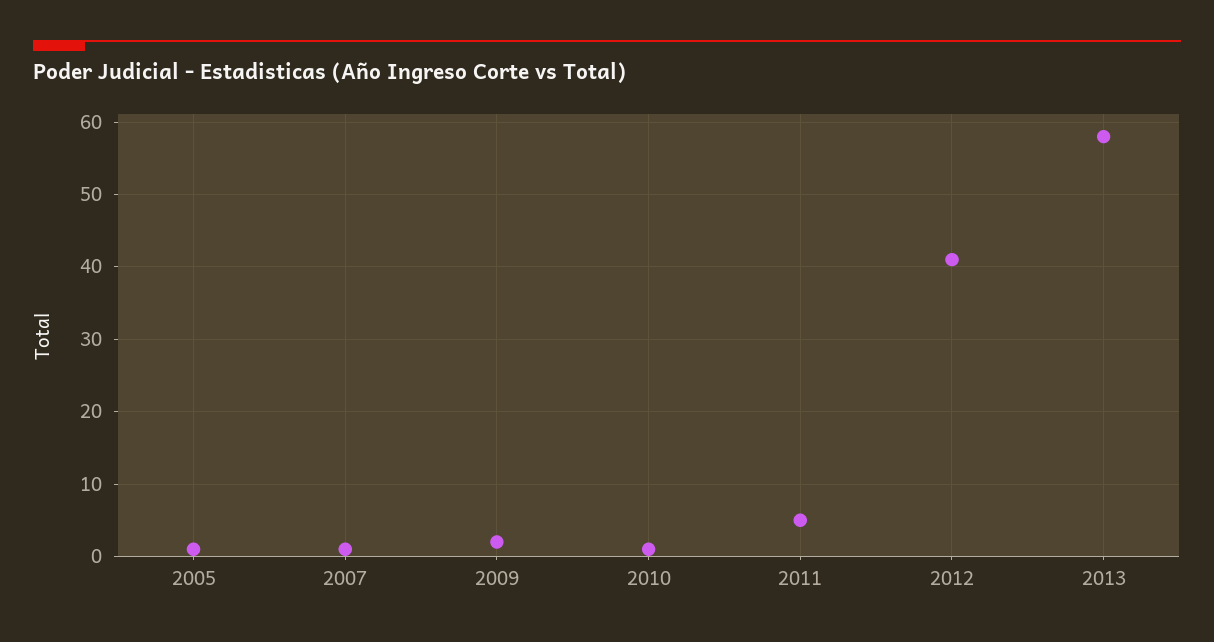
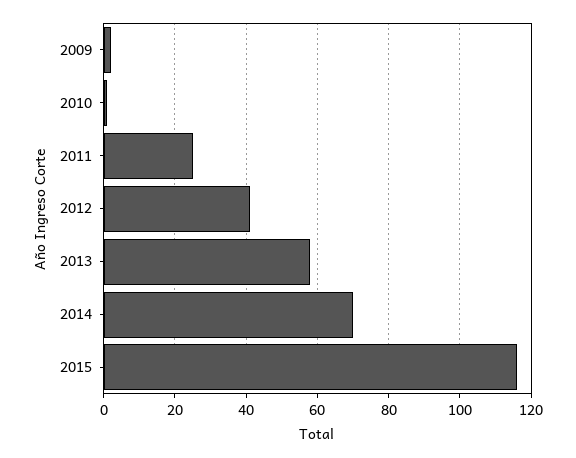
2005: 1 -> none
2007: 1 -> none
2011: 5 -> 25
2014: none -> 70
2015: none -> 115

